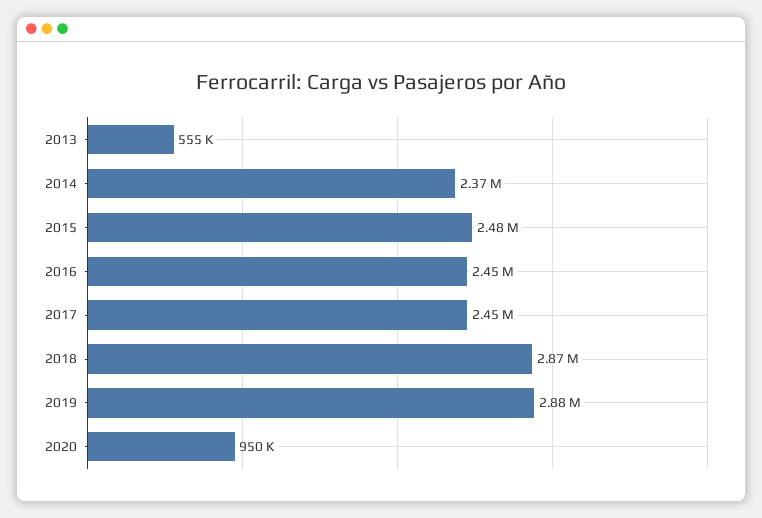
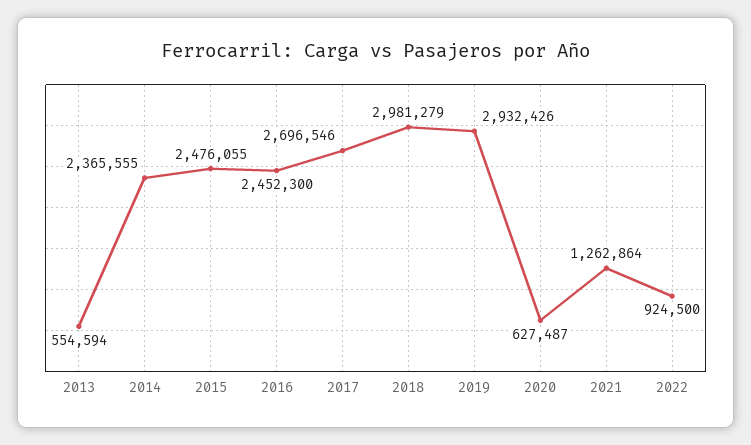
2017: 2450000 -> 2696546
2018: 2870000 -> 2981279
2019: 2880000 -> 2932426
2020: 950000 -> 627487
2021: none -> 1262864
2022: none -> 924500

